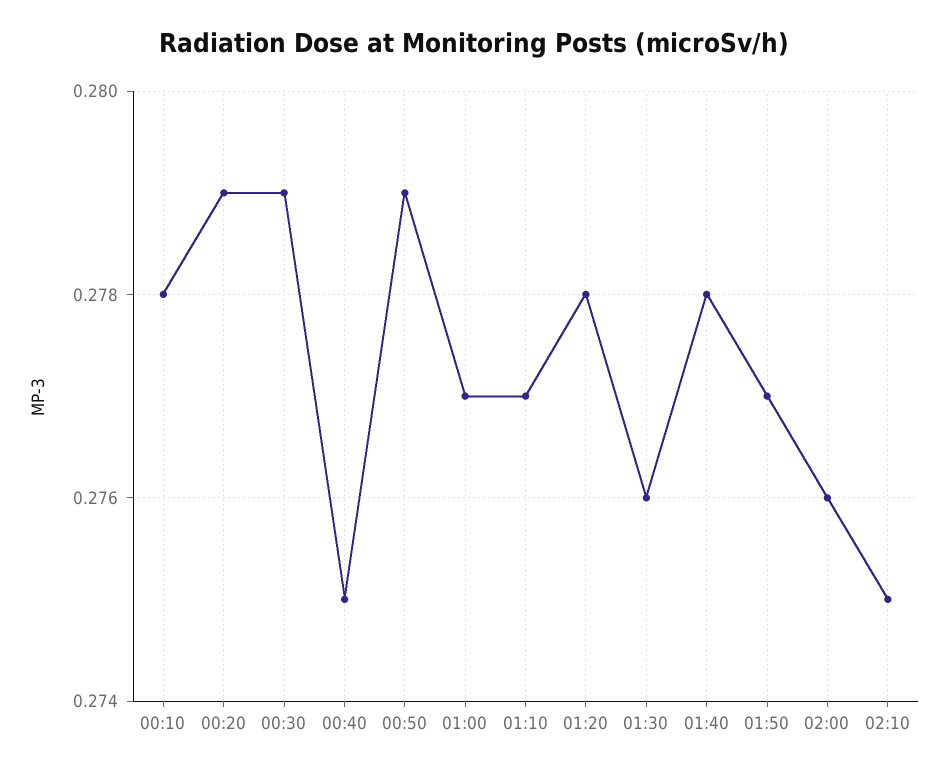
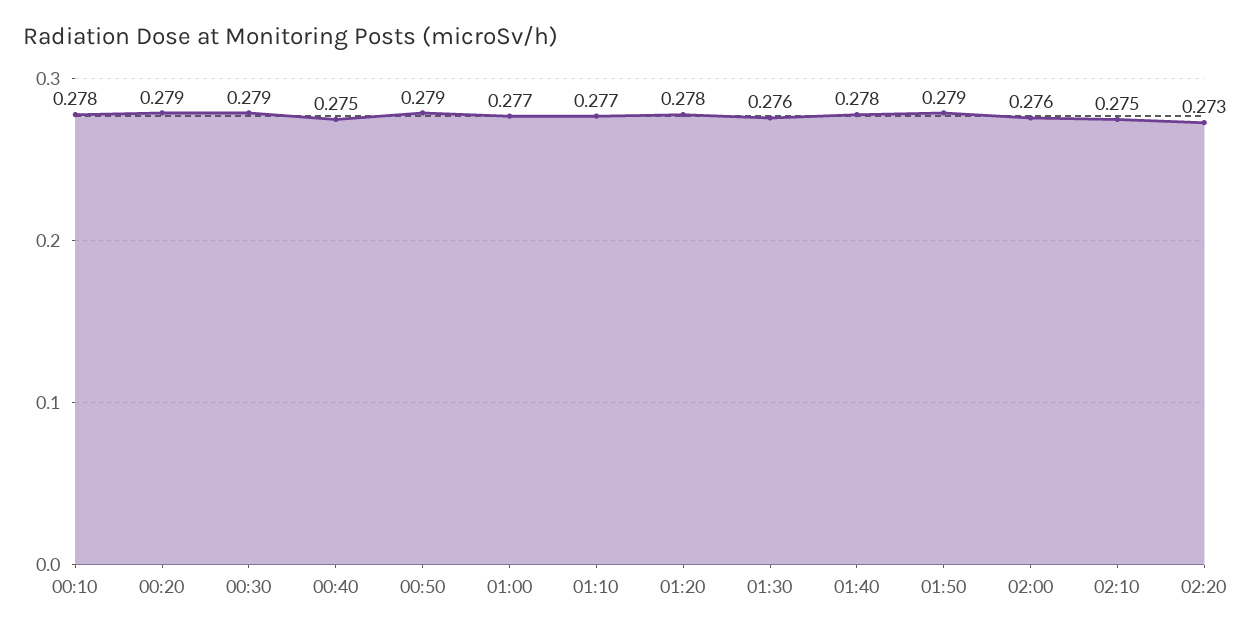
01:50: 0.277 -> 0.279
02:20: none -> 0.273

